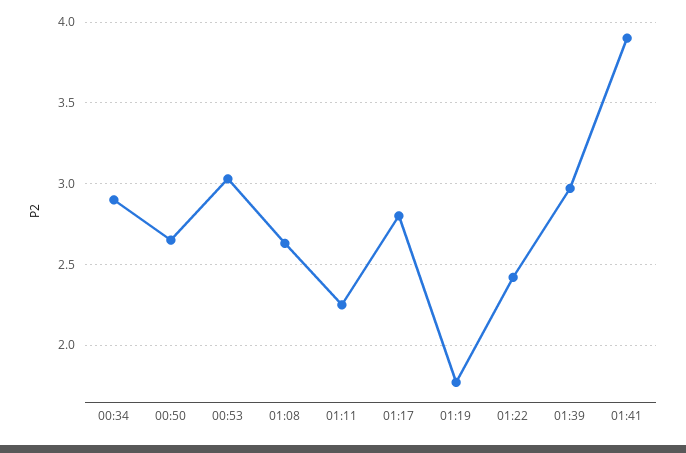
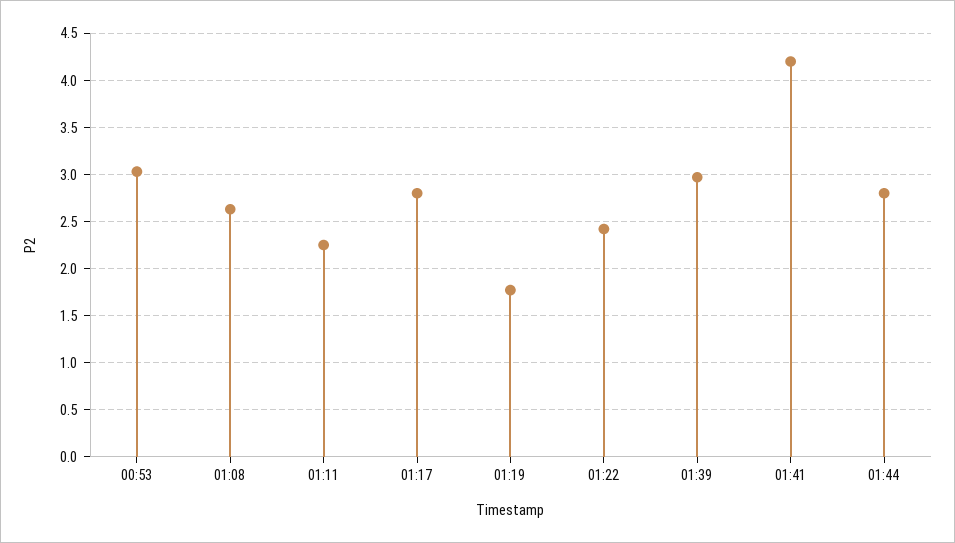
00:34: 2.9 -> none
00:50: 2.65 -> none
01:41: 3.9 -> 4.2
01:44: none -> 2.8

